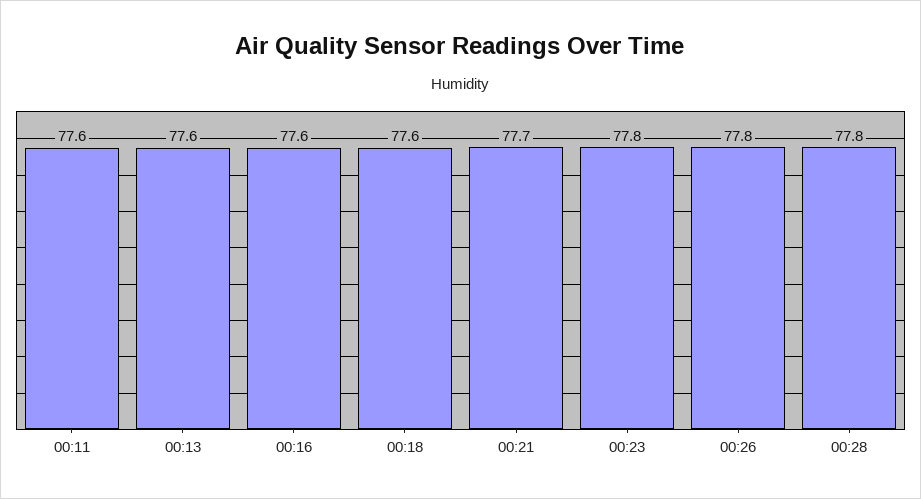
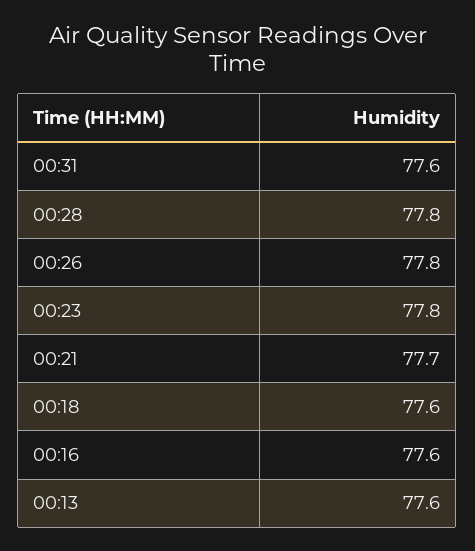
00:11: 77.6 -> none
00:31: none -> 77.6

